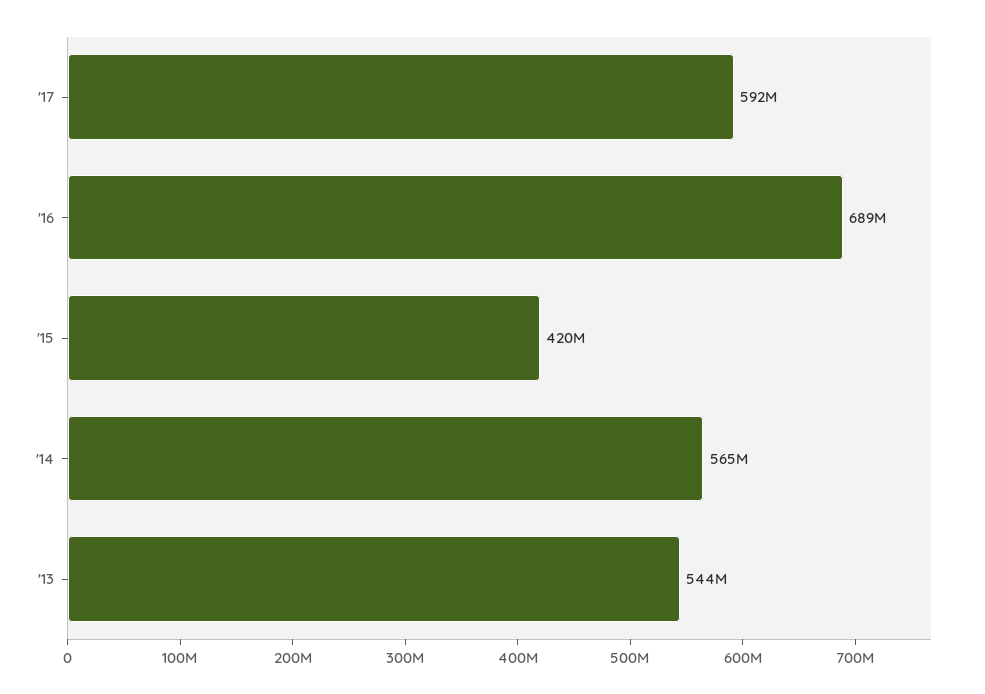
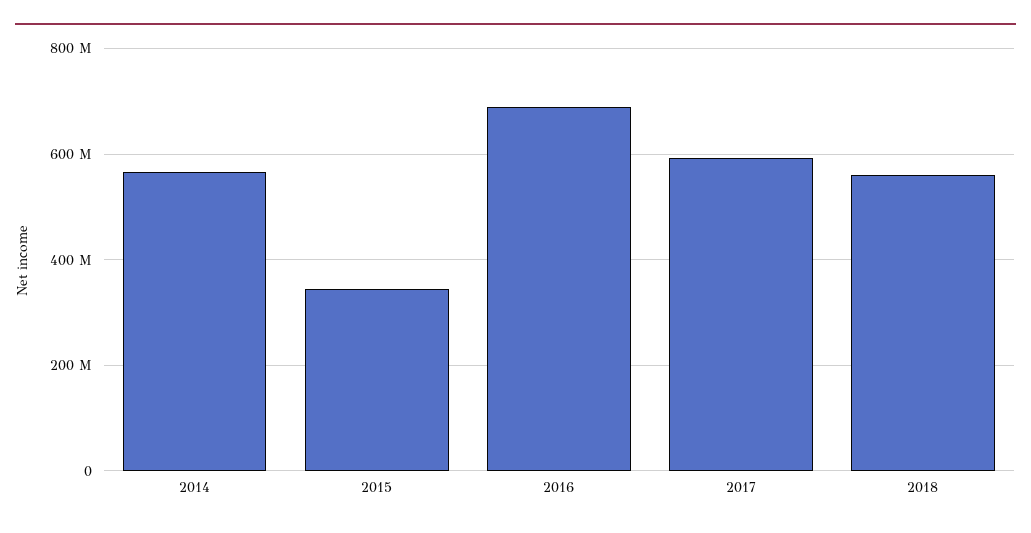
'15: 420000000 -> 340000000
'13: 544000000 -> none
2018: none -> 560000000

